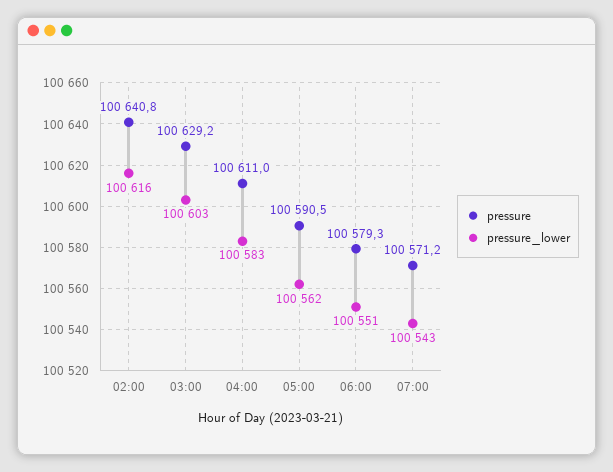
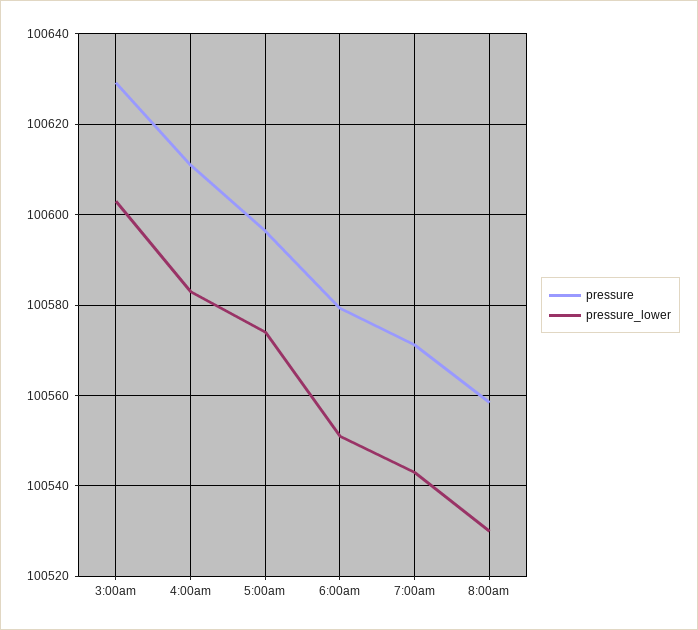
pressure, 02:00: 100640.8 -> none
pressure_lower, 02:00: 100616 -> none
pressure, 05:00: 100590.5 -> 100596
pressure_lower, 05:00: 100562 -> 100574
pressure, 8:00am: none -> 100558
pressure_lower, 8:00am: none -> 100530

